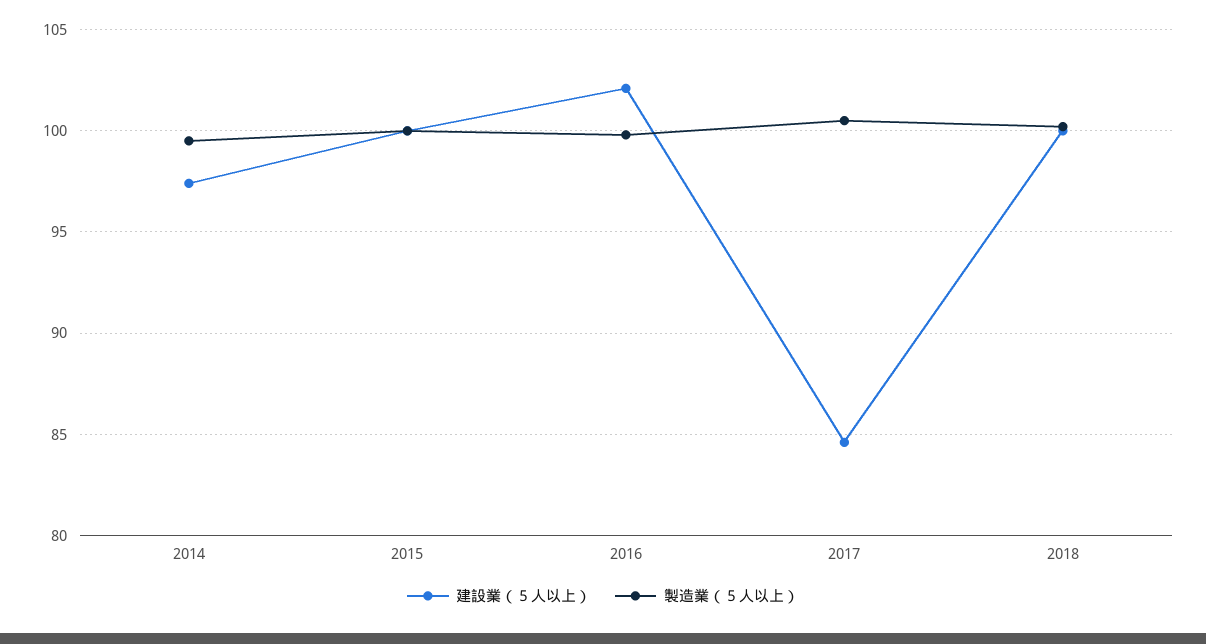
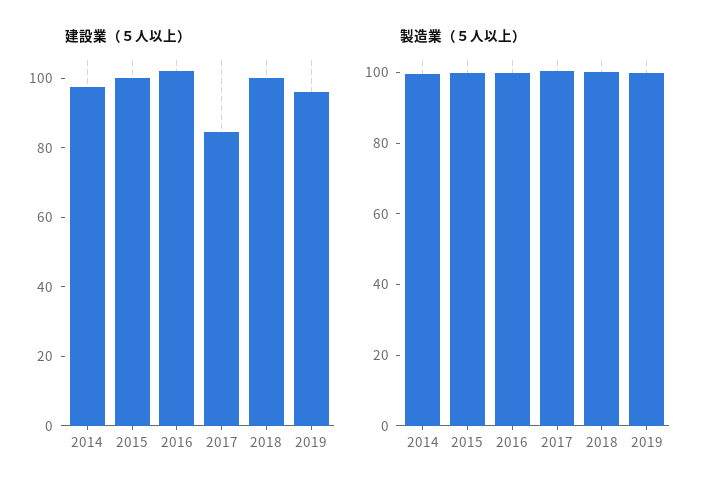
建設業（５人以上）, 2019: none -> 95
製造業（５人以上）, 2019: none -> 100

